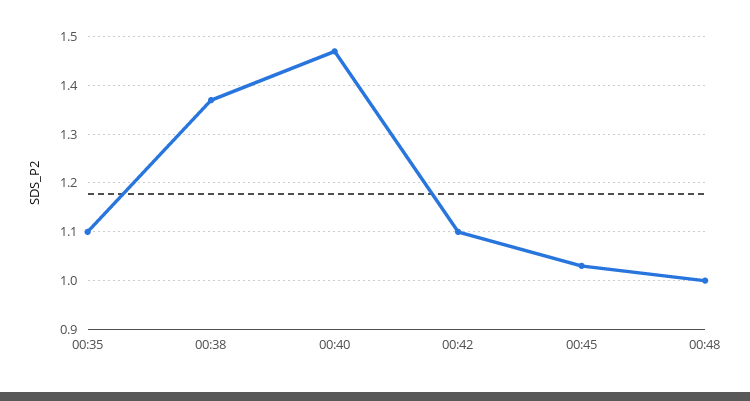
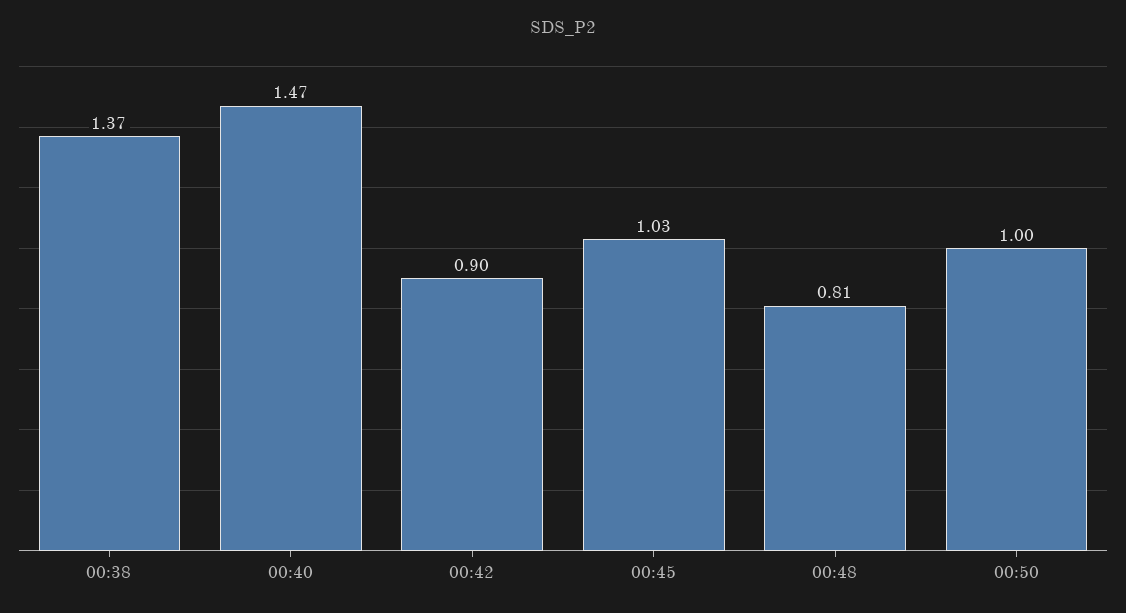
00:35: 1.1 -> none
00:42: 1.1 -> 0.9
00:48: 1 -> 0.81
00:50: none -> 1

